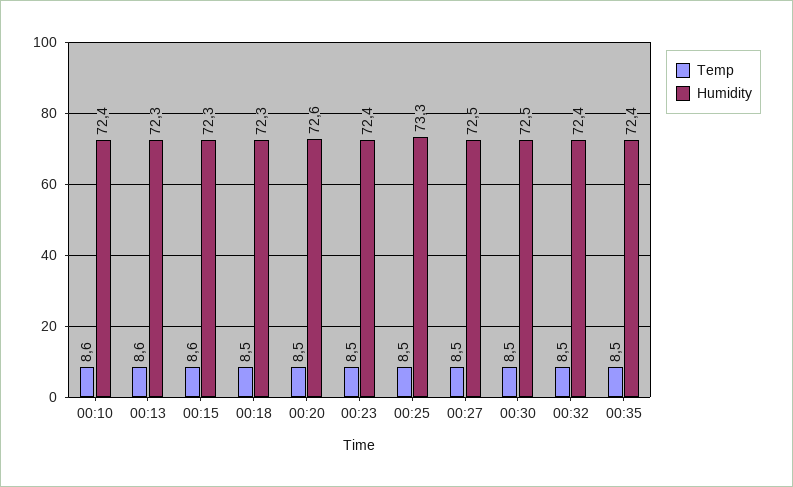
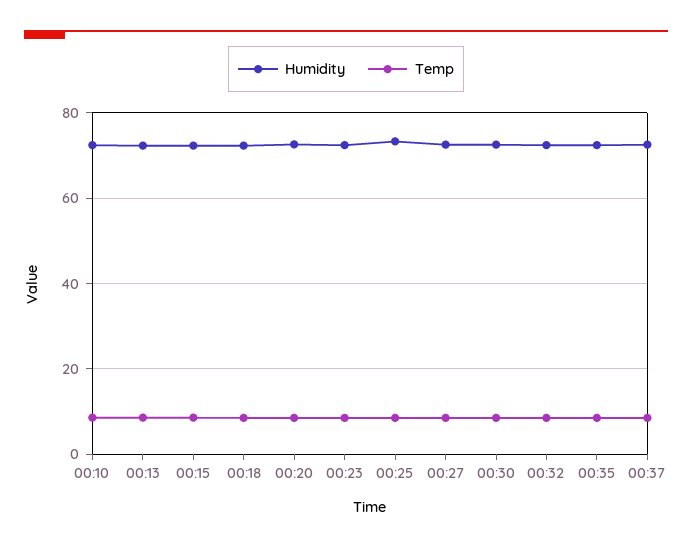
Humidity, 00:37: none -> 72
Temp, 00:37: none -> 8

